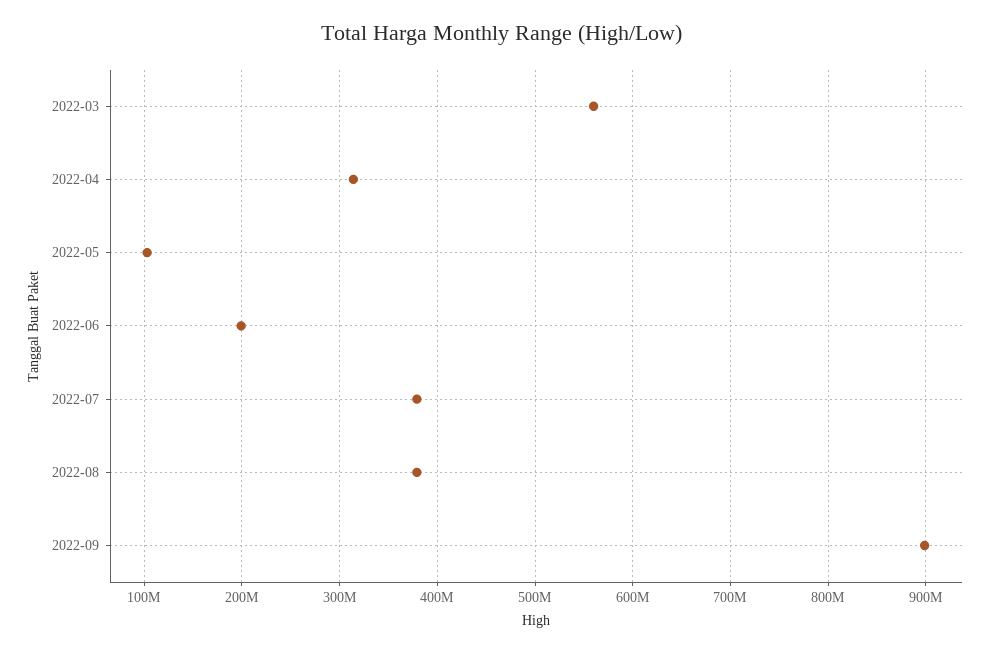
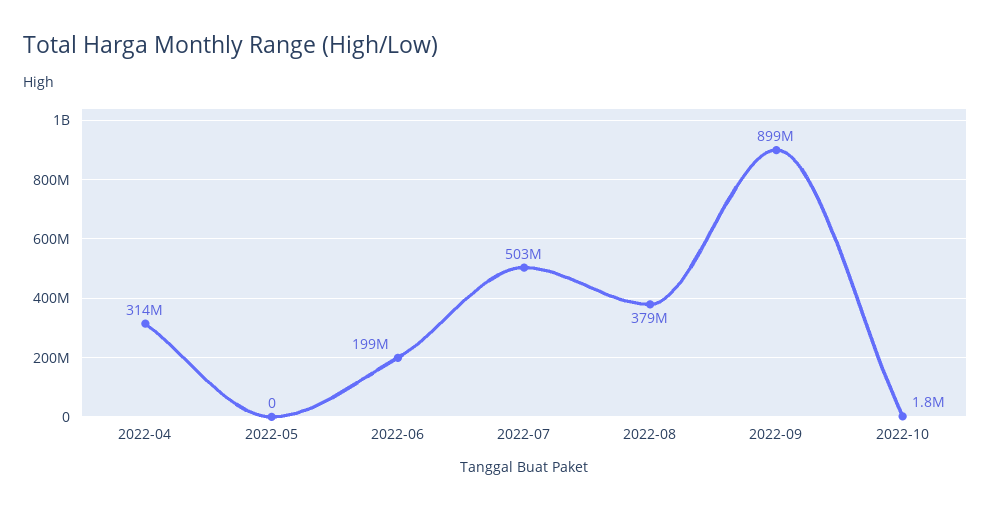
2022-03: 560000000 -> none
2022-05: 100000000 -> 0
2022-07: 380000000 -> 503000000
2022-10: none -> 1800000

